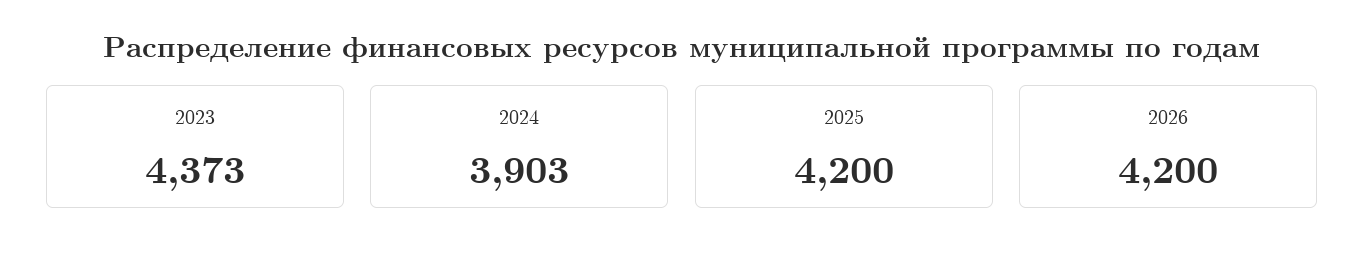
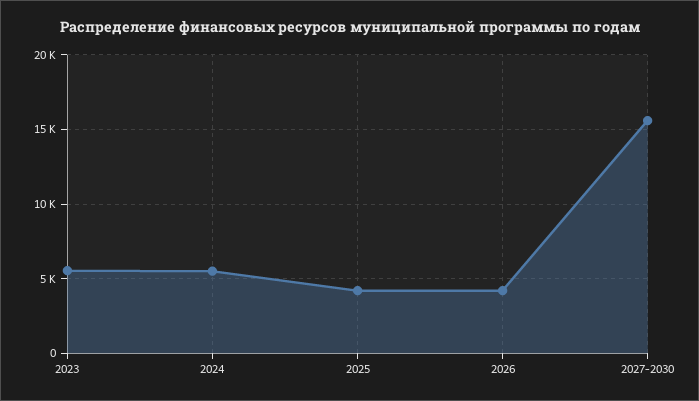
2023: 4373 -> 5500
2024: 3903 -> 5500
2027-2030: none -> 15500

